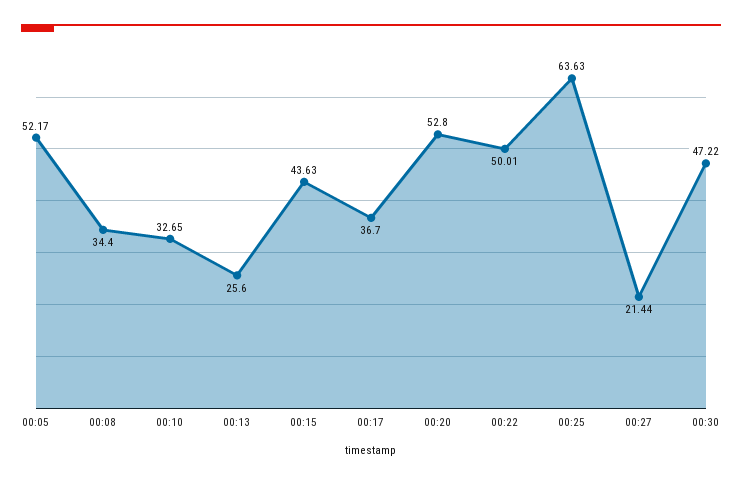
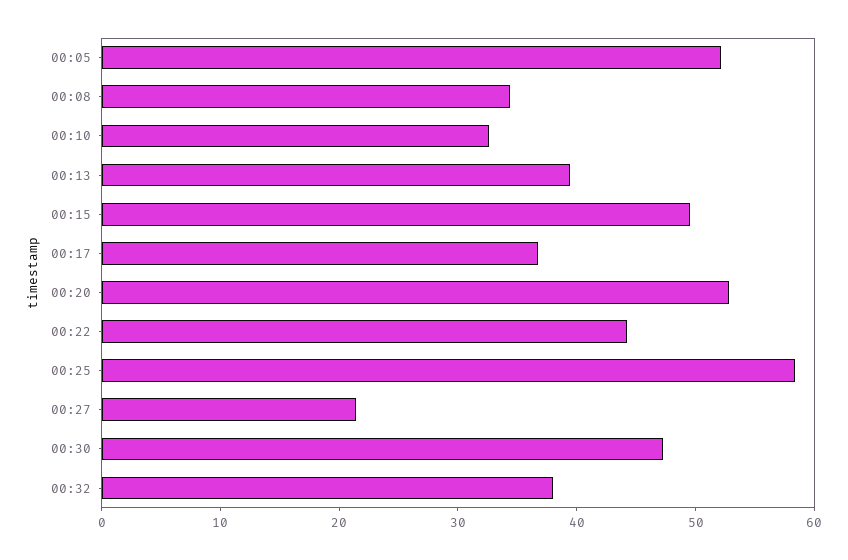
00:13: 25.6 -> 40
00:15: 43.63 -> 50
00:22: 50.01 -> 44
00:25: 63.63 -> 58
00:32: none -> 38

